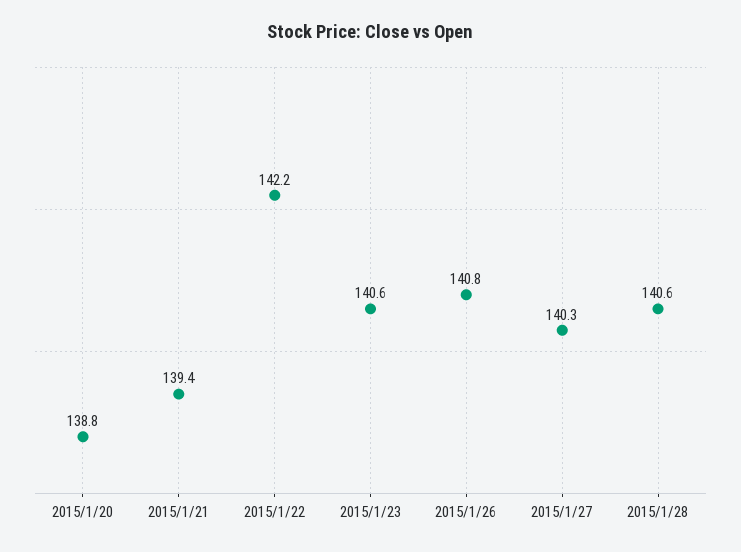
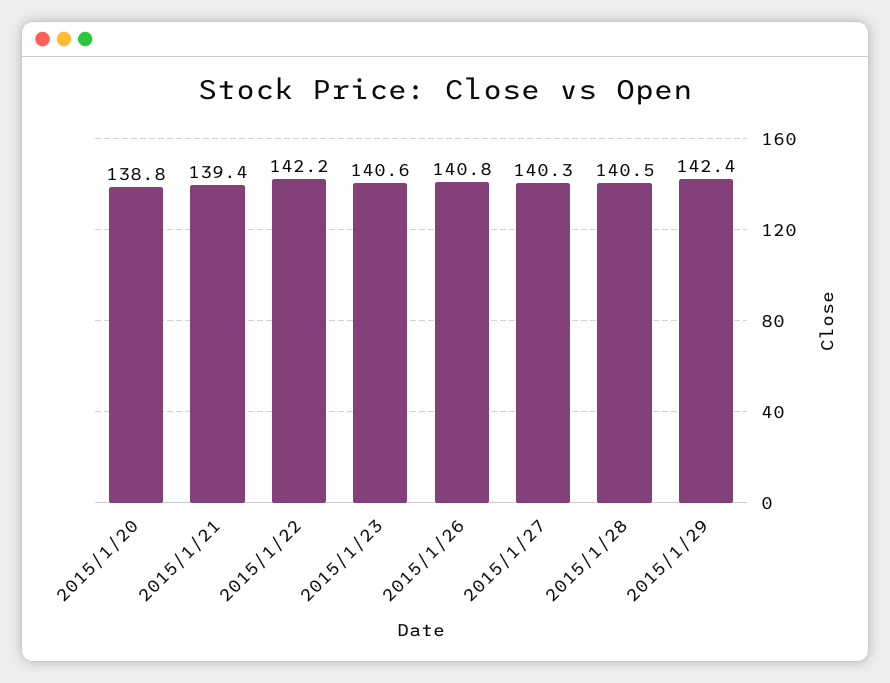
2015/1/28: 140.6 -> 140.5
2015/1/29: none -> 142.4

